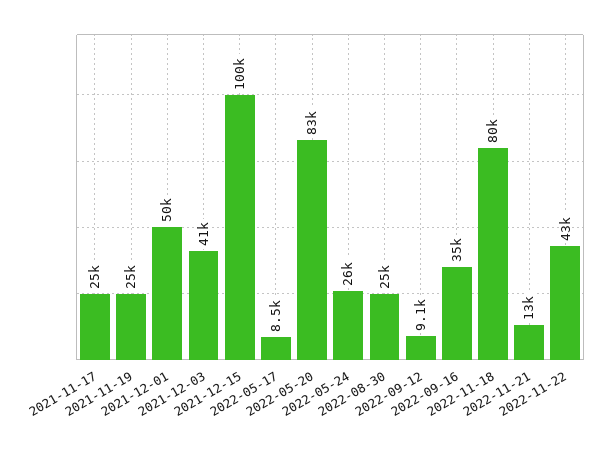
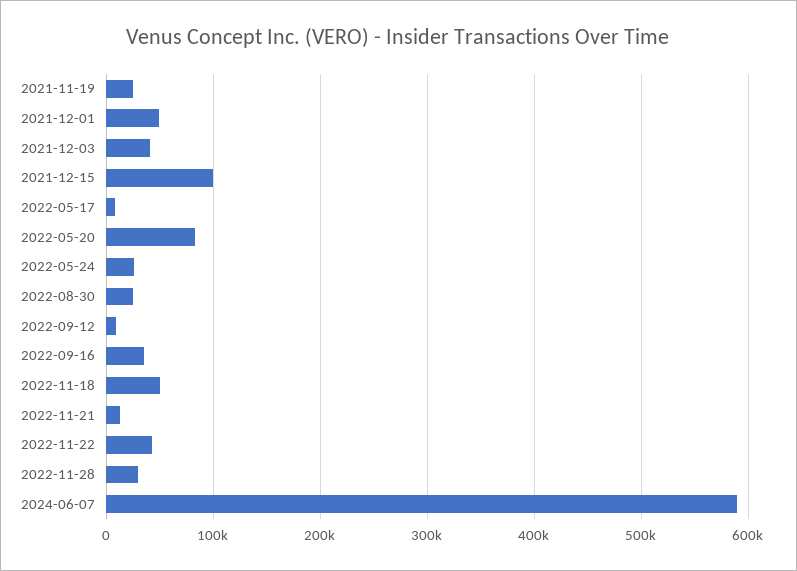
2021-11-17: 25000 -> none
2022-11-18: 80000 -> 50000
2022-11-28: none -> 30000
2024-06-07: none -> 590000

